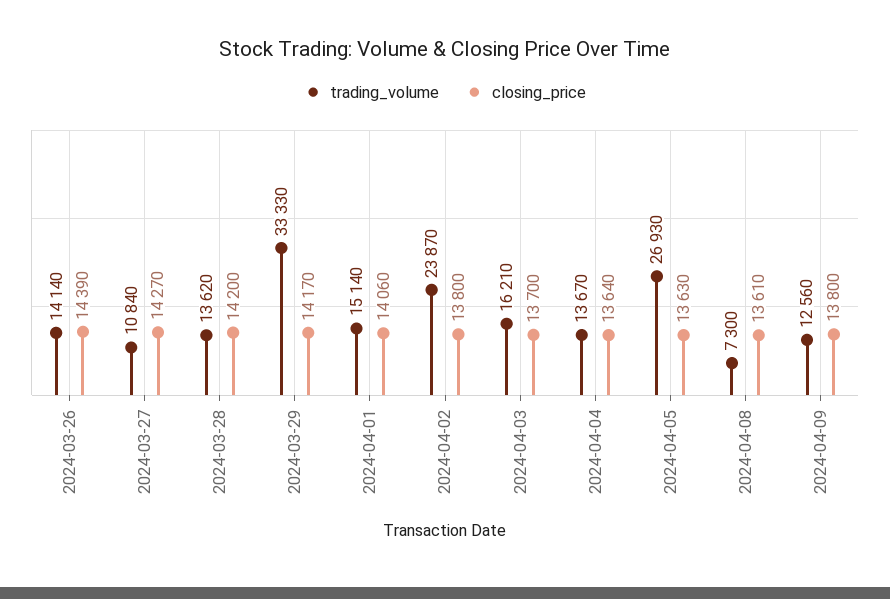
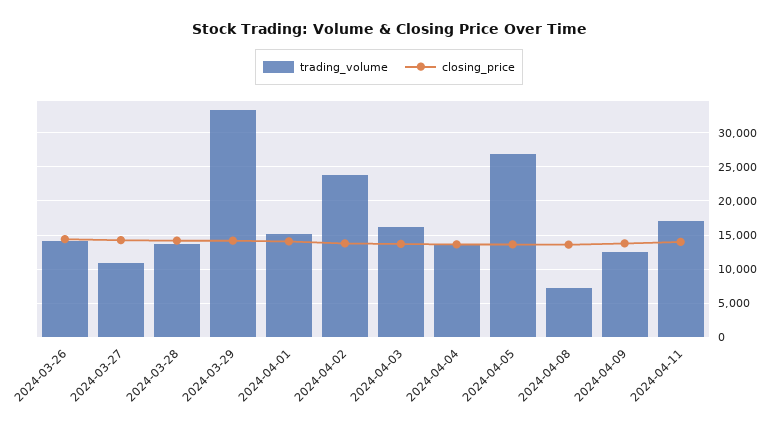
trading_volume, 2024-04-11: none -> 17000
closing_price, 2024-04-11: none -> 14000

